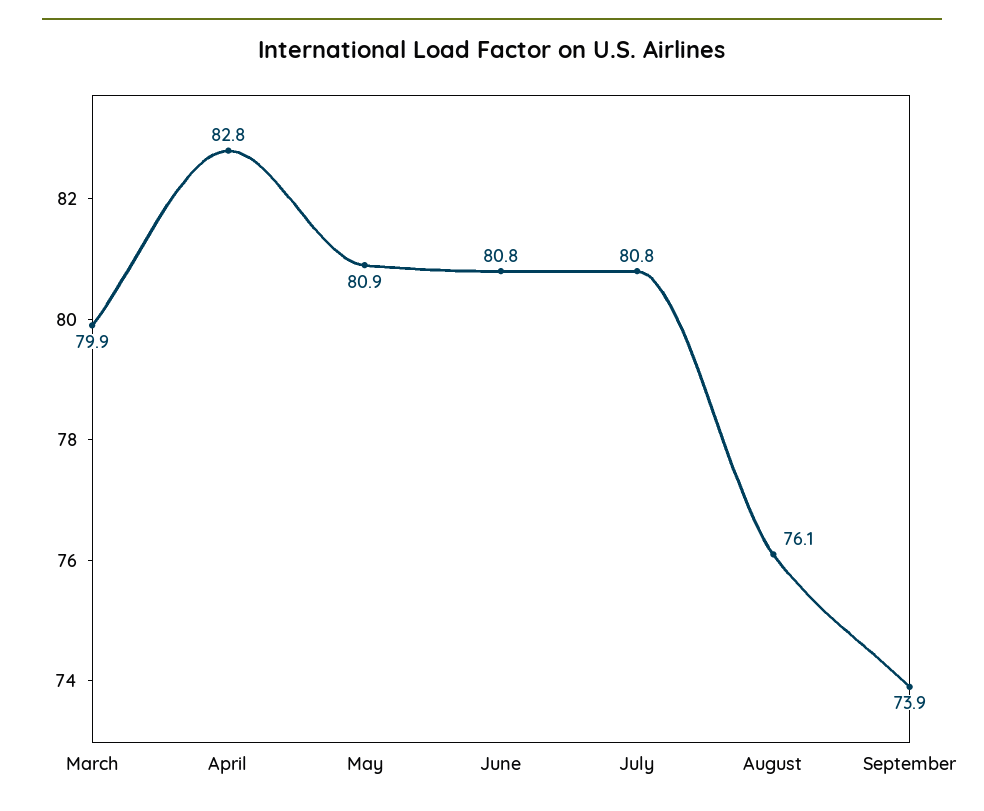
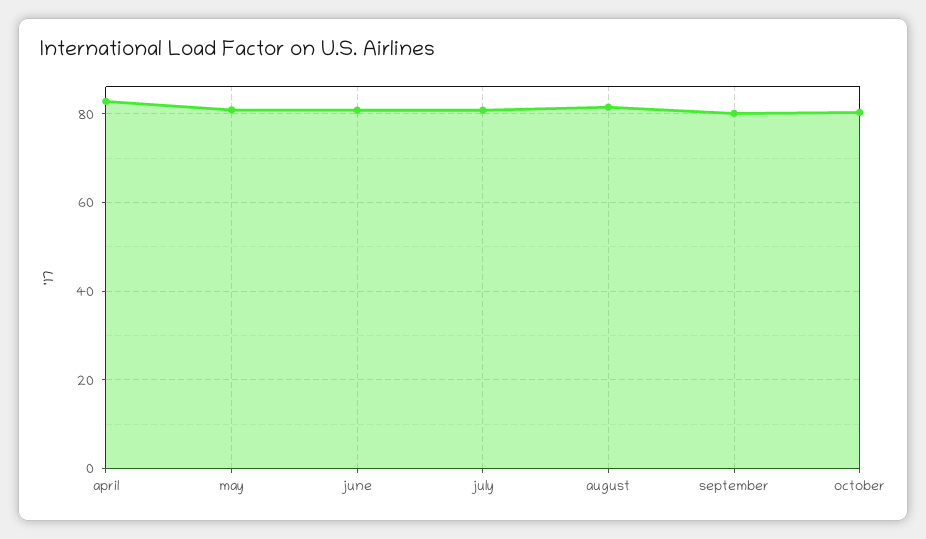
March: 79.9 -> none
August: 76.1 -> 82
September: 73.9 -> 80
october: none -> 80

